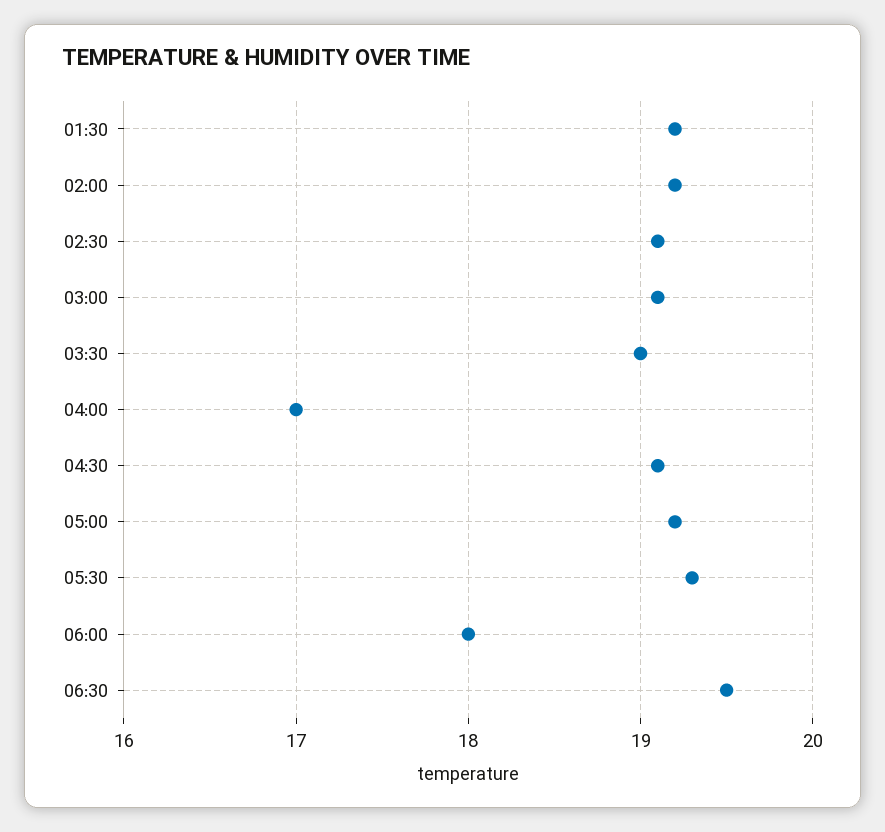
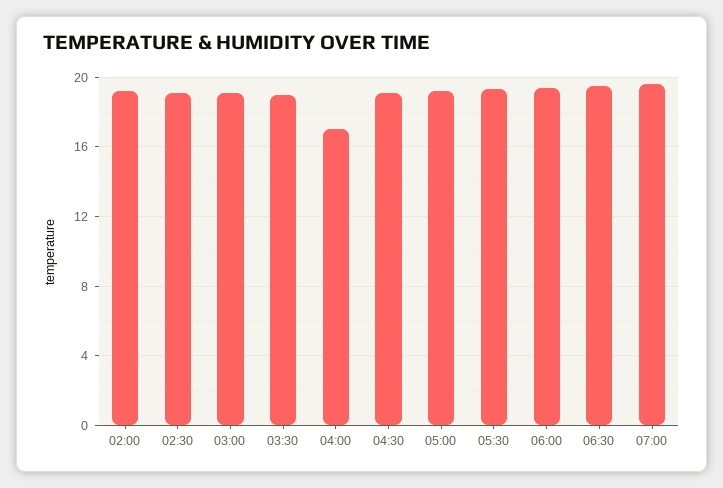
01:30: 19.2 -> none
06:00: 18 -> 19.5
07:00: none -> 19.5

